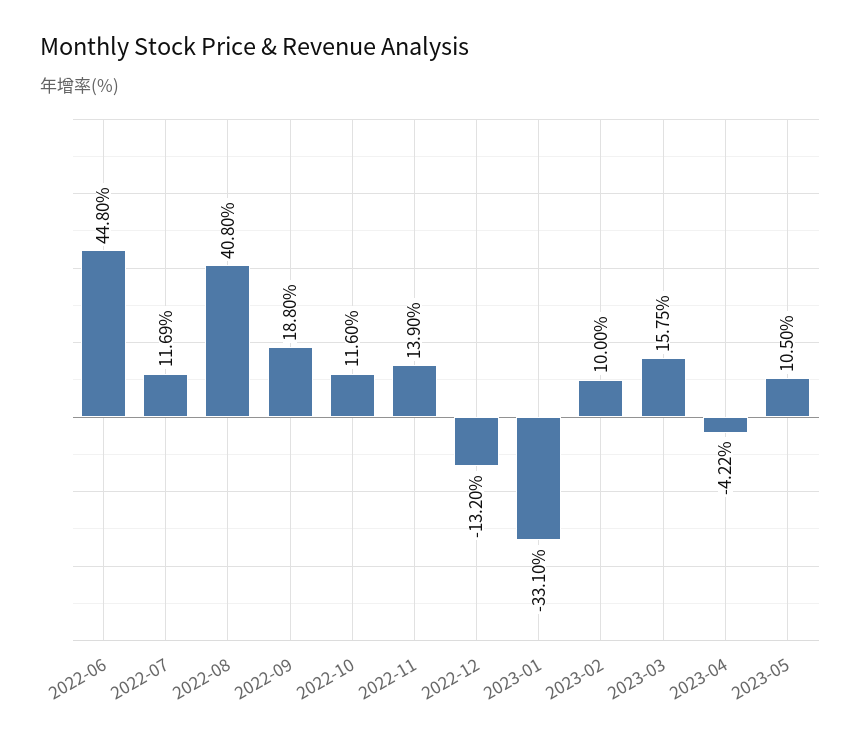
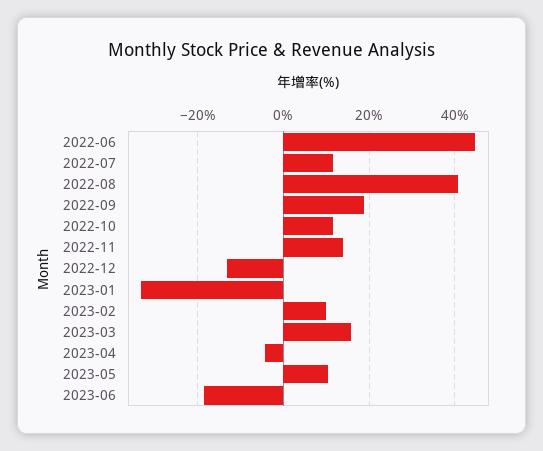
2023-06: none -> -18

